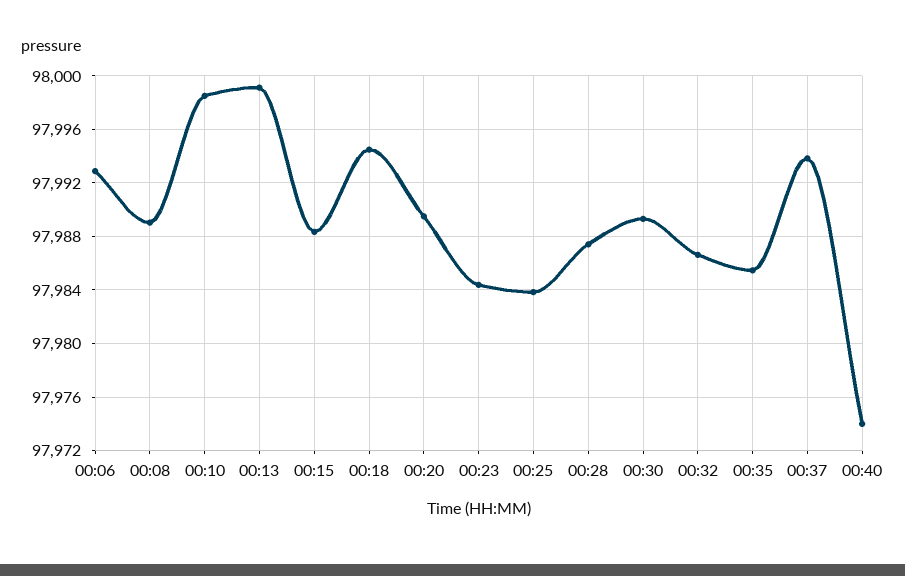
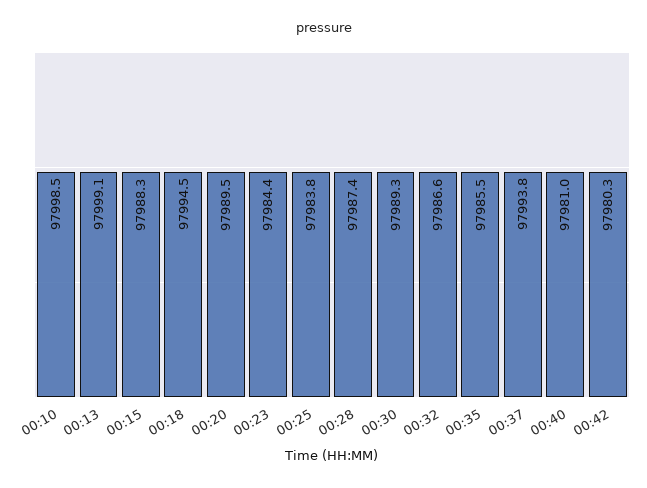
00:06: 97993 -> none
00:08: 97989 -> none
00:40: 97974 -> 97981
00:42: none -> 97980.3

